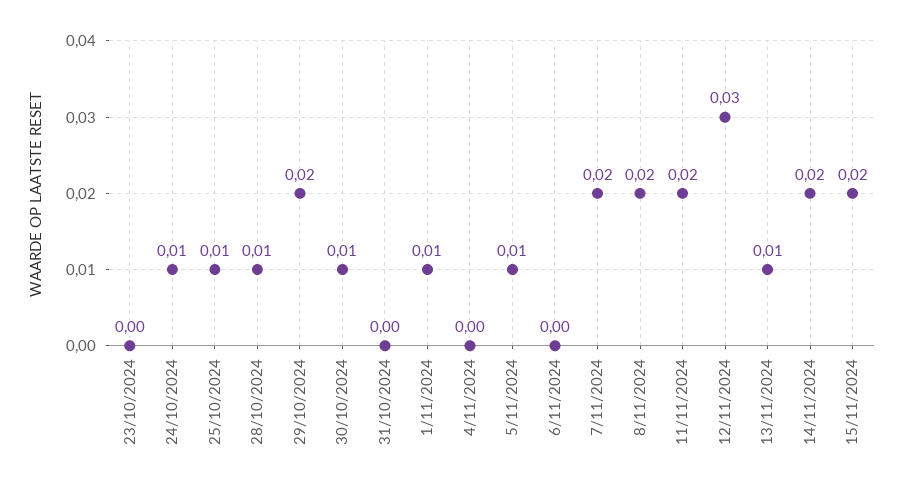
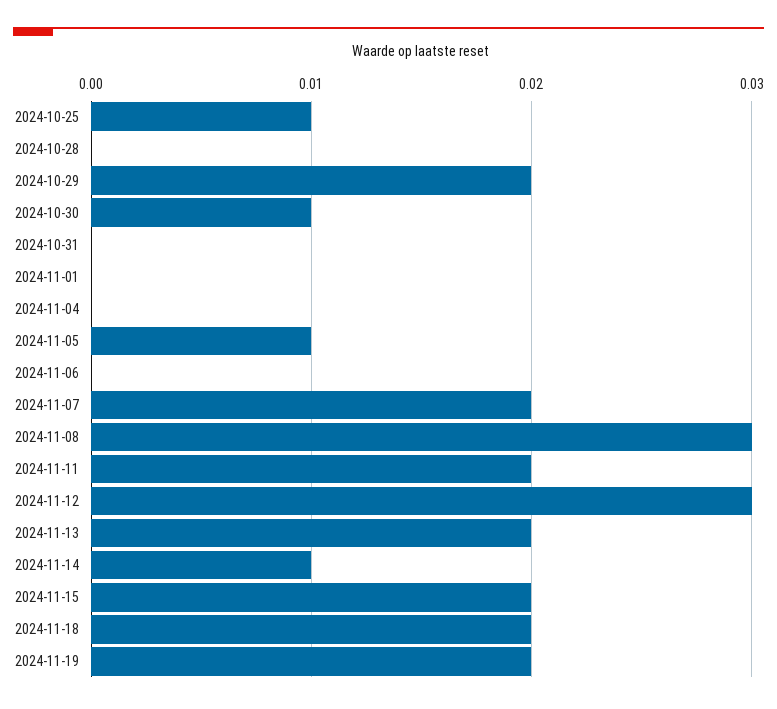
23/10/2024: 0 -> none
24/10/2024: 0.01 -> none
28/10/2024: 0.01 -> 0
1/11/2024: 0.01 -> 0
8/11/2024: 0.02 -> 0.03
13/11/2024: 0.01 -> 0.02
14/11/2024: 0.02 -> 0.01
2024-11-18: none -> 0.02
2024-11-19: none -> 0.02

